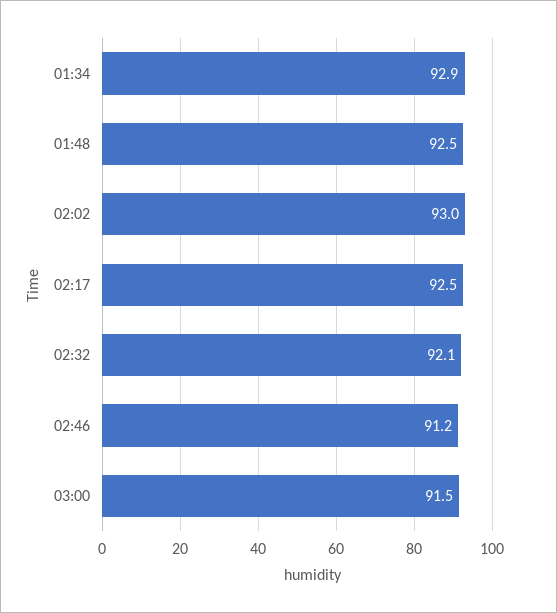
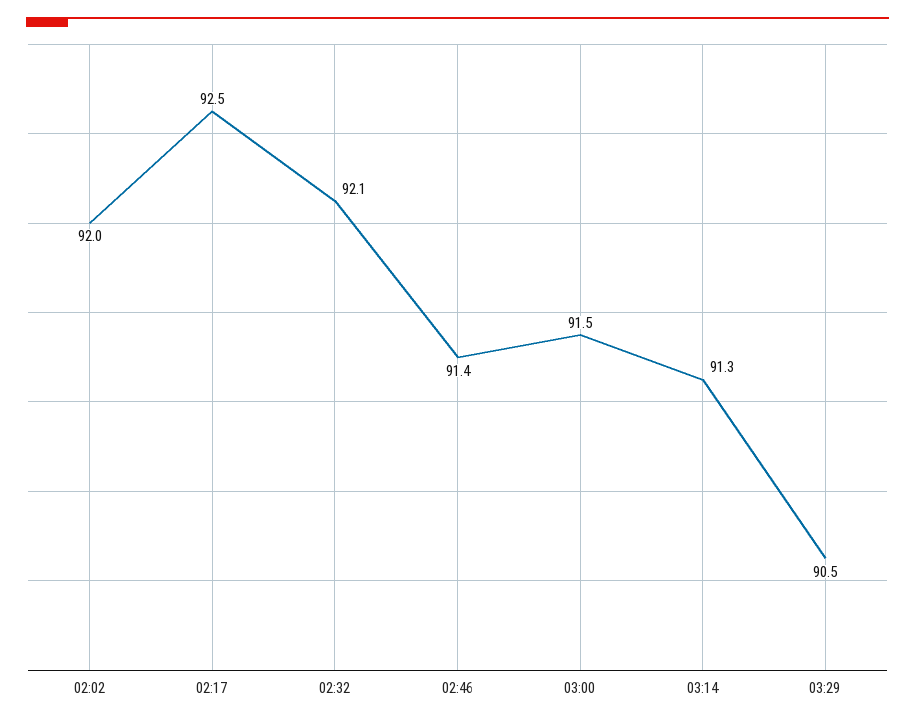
01:34: 92.9 -> none
01:48: 92.5 -> none
02:02: 93 -> 92
02:46: 91.2 -> 91.4
03:14: none -> 91.3
03:29: none -> 90.5

